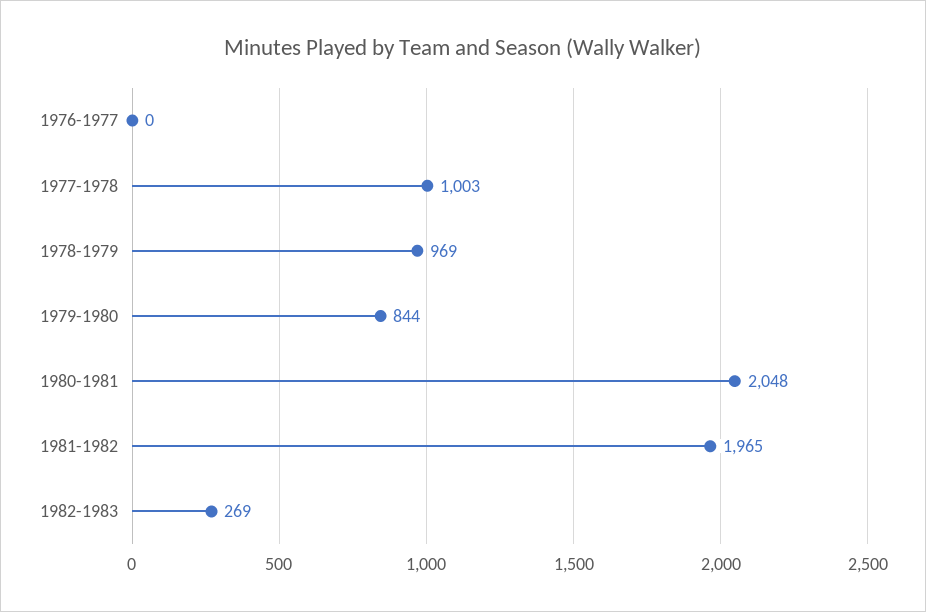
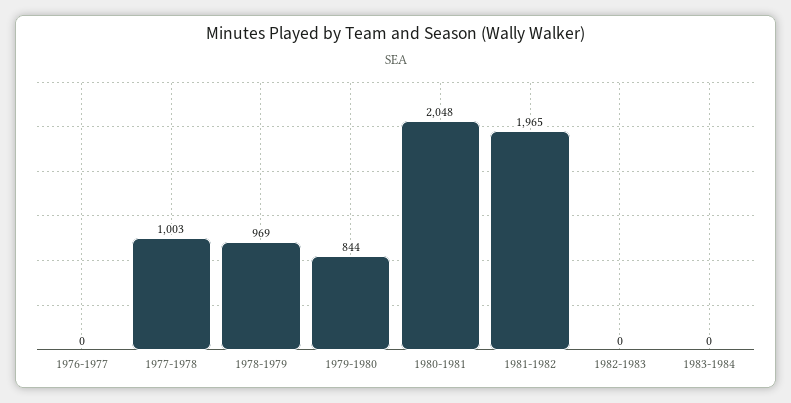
1982-1983: 269 -> 0
1983-1984: none -> 0

